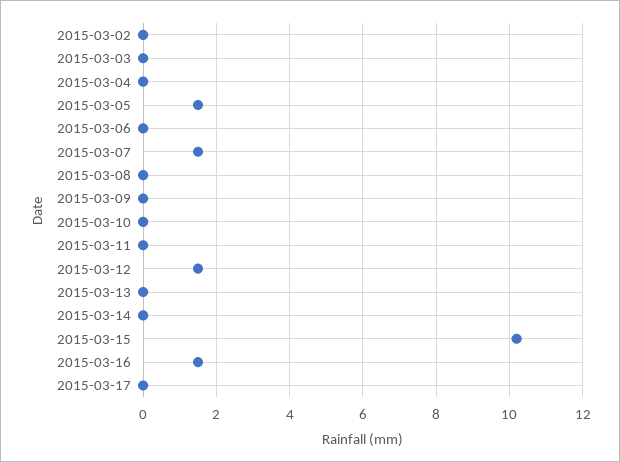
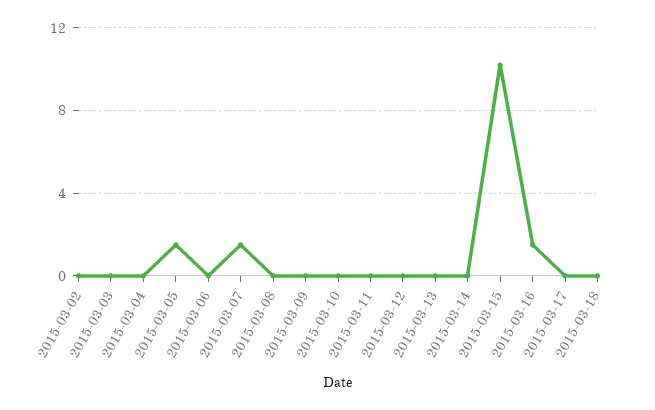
2015-03-12: 1.5 -> 0
2015-03-18: none -> 0

